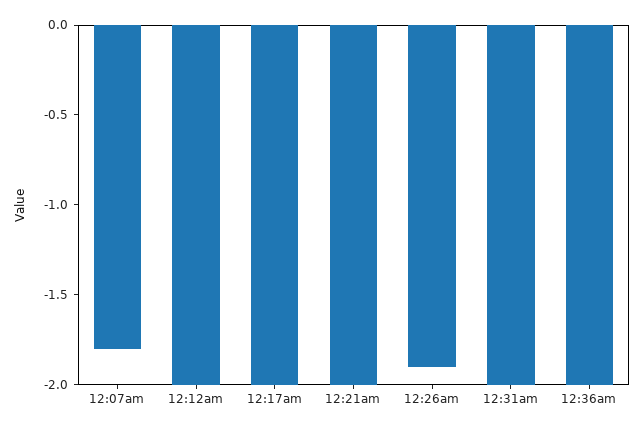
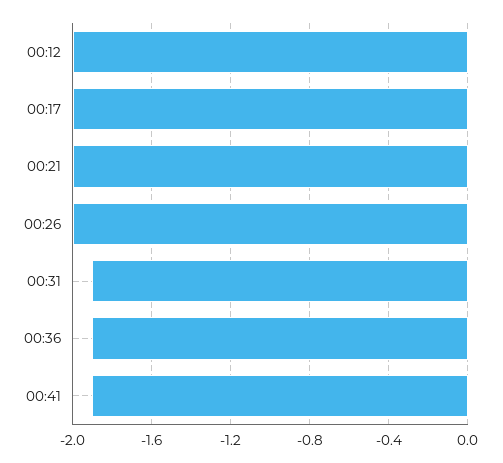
12:07am: -1.8 -> none
12:26am: -1.9 -> -2
12:31am: -2 -> -1.9
12:36am: -2 -> -1.9
00:41: none -> -1.9

